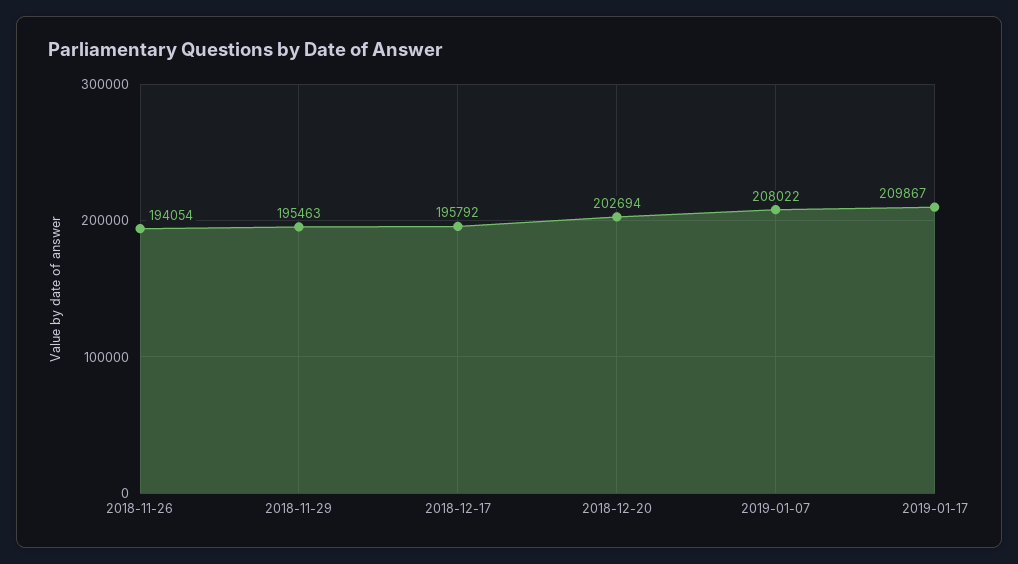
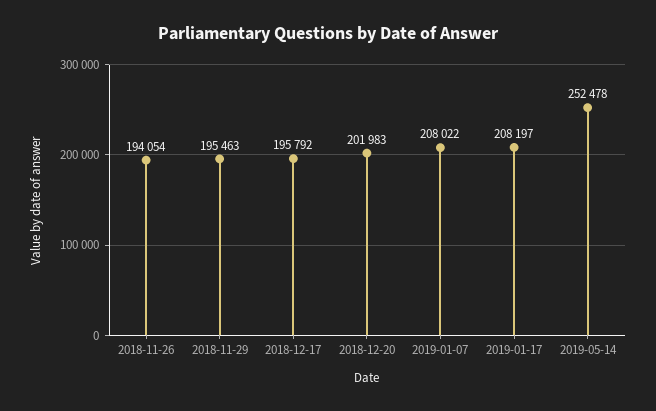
2018-12-20: 202694 -> 201983
2019-01-17: 209867 -> 208197
2019-05-14: none -> 252478

